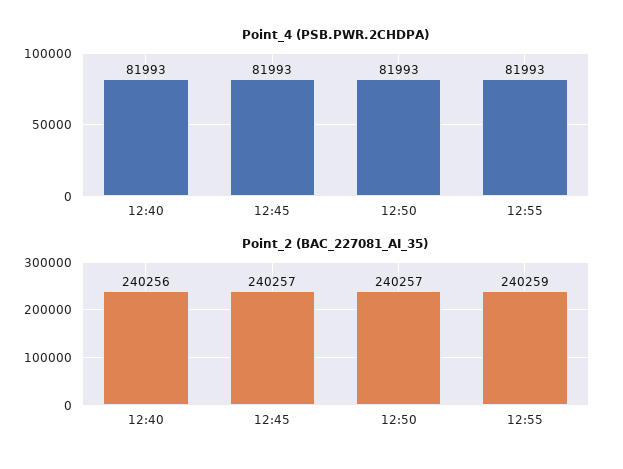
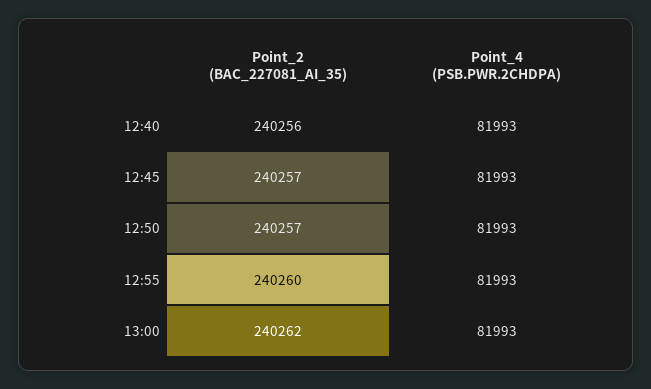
Point_2 (BAC_227081_AI_35), 12:55: 240259 -> 240260
Point_2 (BAC_227081_AI_35), 13:00: none -> 240262
Point_4 (PSB.PWR.2CHDPA), 13:00: none -> 81993

